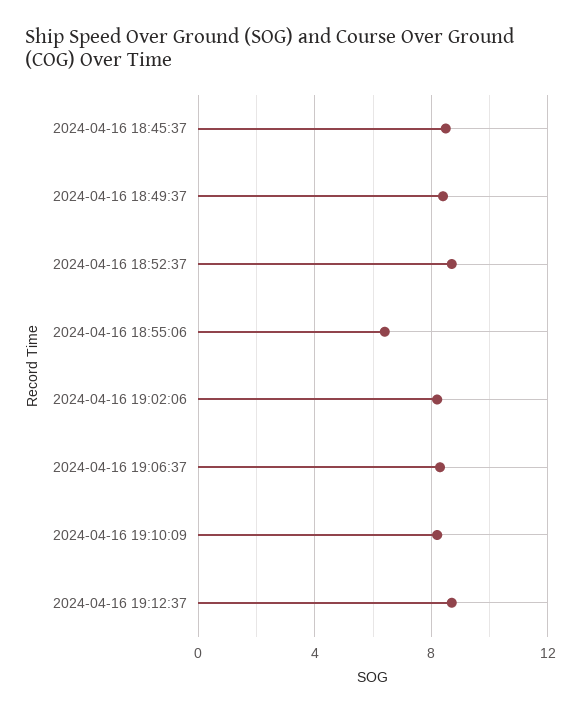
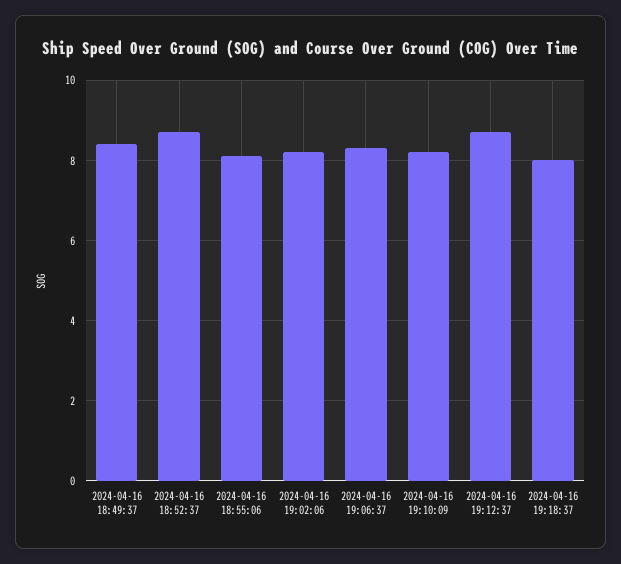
2024-04-16 18:45:37: 8.5 -> none
2024-04-16 18:55:06: 6.5 -> 8
2024-04-16 19:18:37: none -> 8

